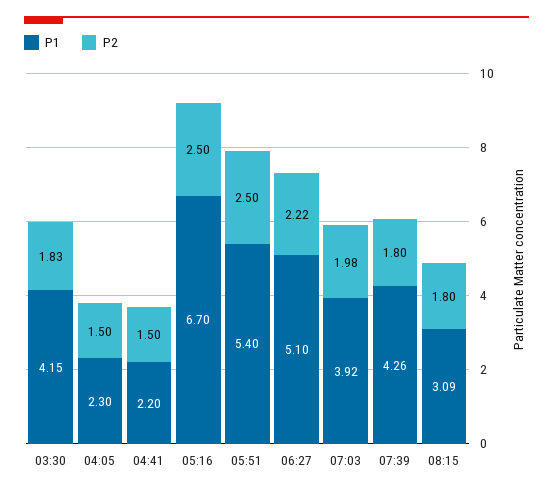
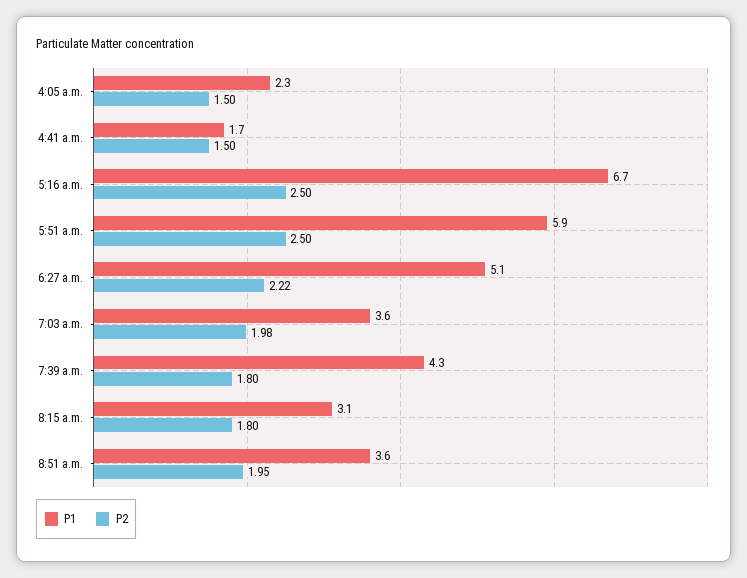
P1, 03:30: 4.15 -> none
P2, 03:30: 1.83 -> none
P1, 04:41: 2.2 -> 1.7
P1, 05:51: 5.4 -> 5.9
P1, 07:03: 3.92 -> 3.6
P1, 8:51 a.m.: none -> 3.6
P2, 8:51 a.m.: none -> 1.95

